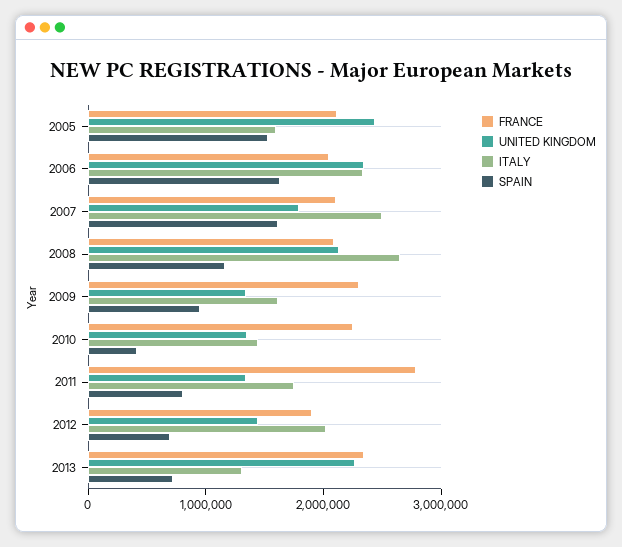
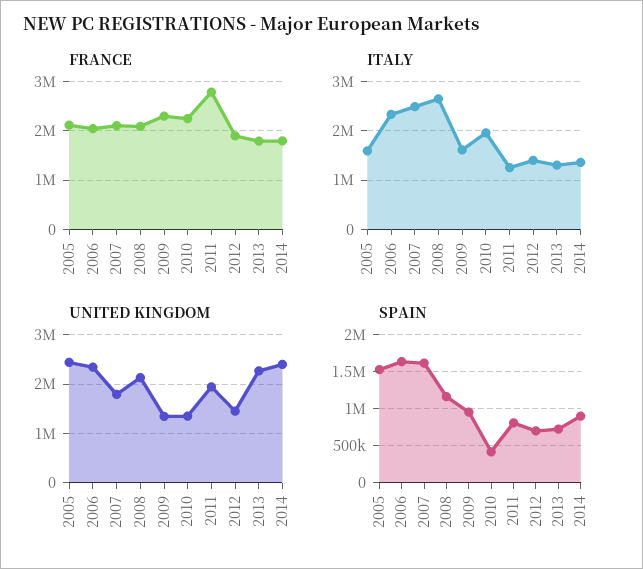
ITALY, 2010: 1400000 -> 2000000
UNITED KINGDOM, 2011: 1400000 -> 2000000
ITALY, 2011: 1800000 -> 1200000
ITALY, 2012: 2000000 -> 1400000
FRANCE, 2013: 2400000 -> 1800000
FRANCE, 2014: none -> 1800000
ITALY, 2014: none -> 1400000
UNITED KINGDOM, 2014: none -> 2400000
SPAIN, 2014: none -> 900000

